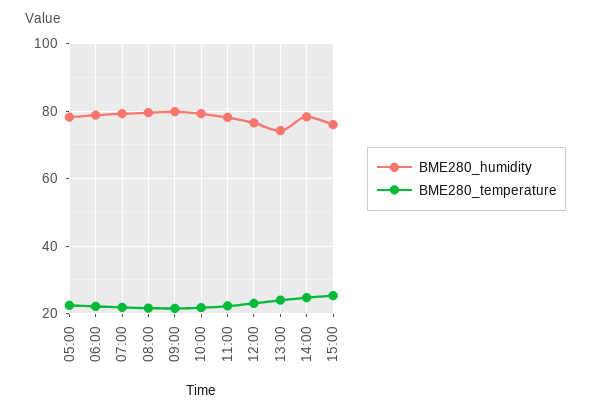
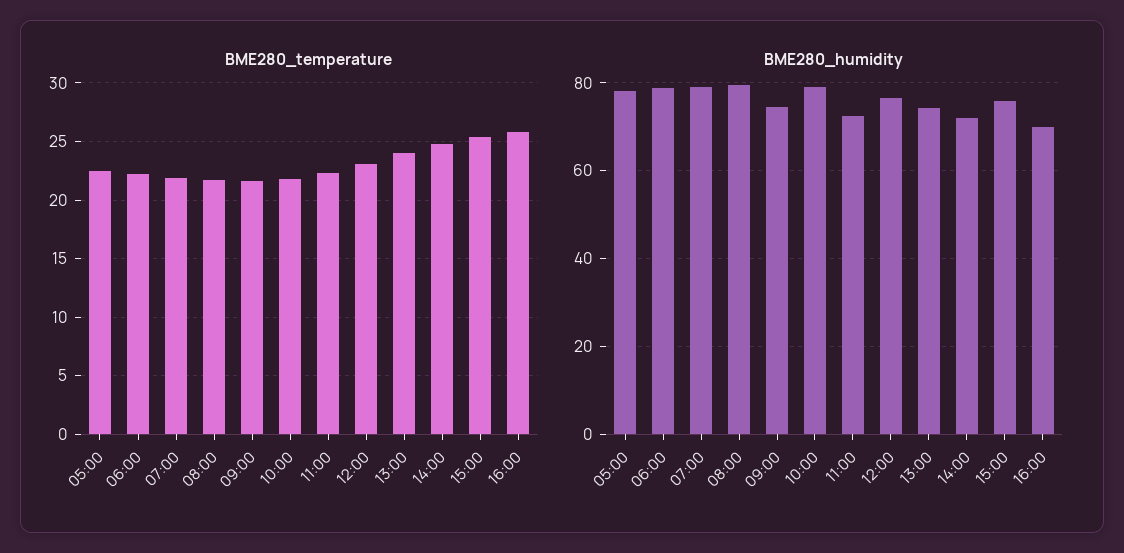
BME280_humidity, 09:00: 80 -> 74
BME280_humidity, 11:00: 78 -> 72
BME280_humidity, 14:00: 78 -> 72
BME280_temperature, 16:00: none -> 26
BME280_humidity, 16:00: none -> 70

